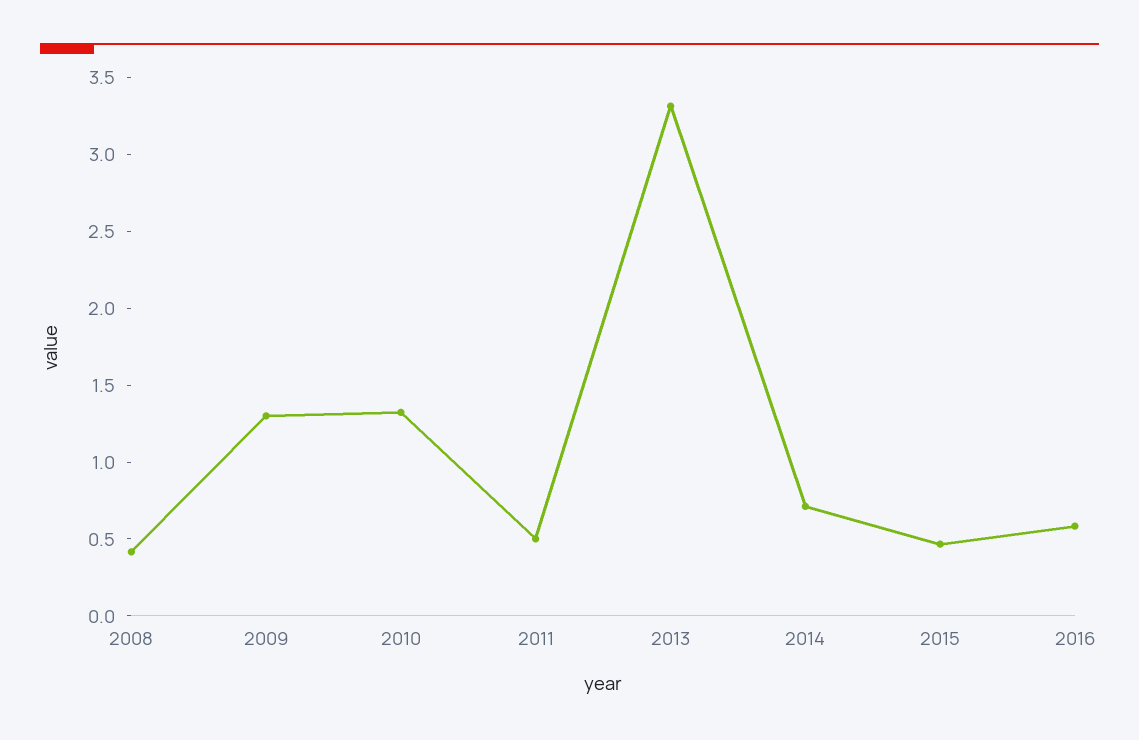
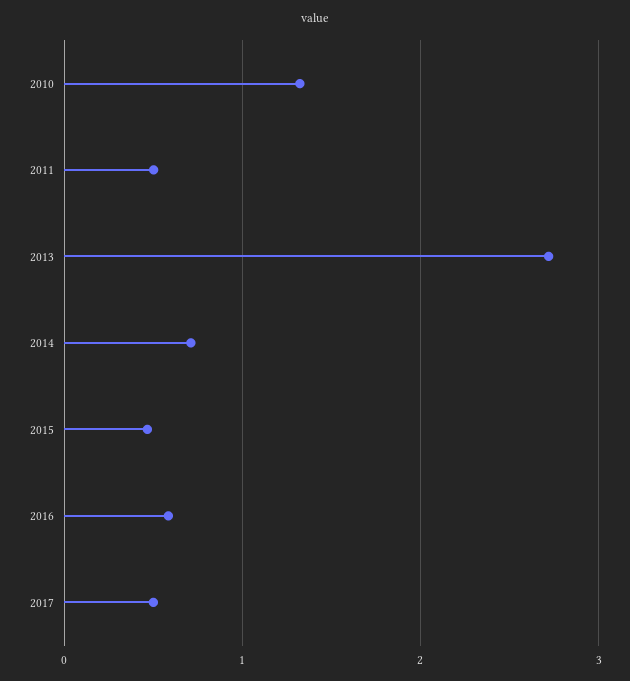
2008: 0.4 -> none
2009: 1.3 -> none
2013: 3.3 -> 2.7
2017: none -> 0.5

